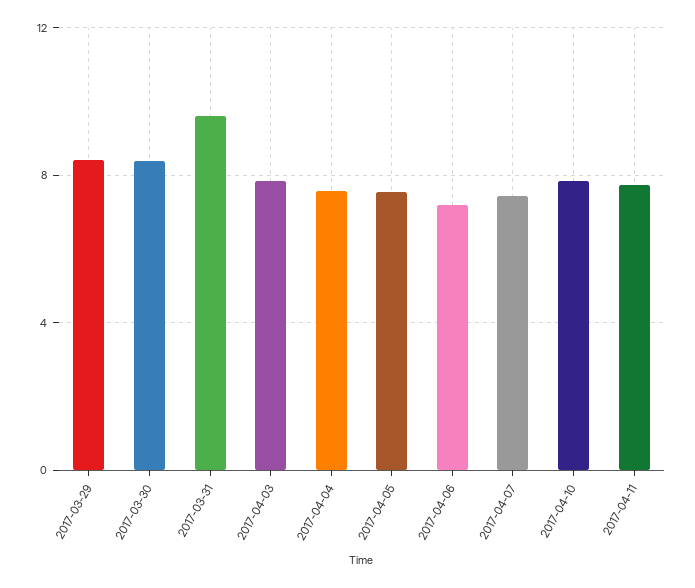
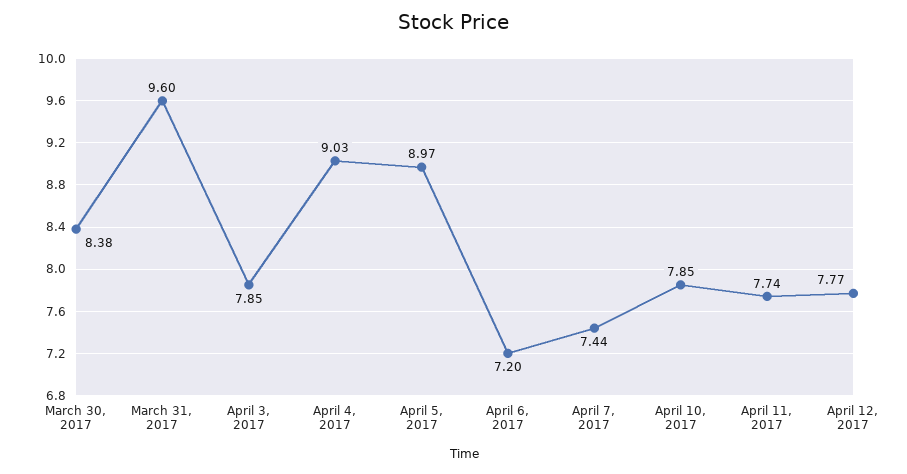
2017-03-29: 8.5 -> none
2017-04-04: 7.5 -> 9.03
2017-04-05: 7.5 -> 8.97
April 12, 2017: none -> 7.77

